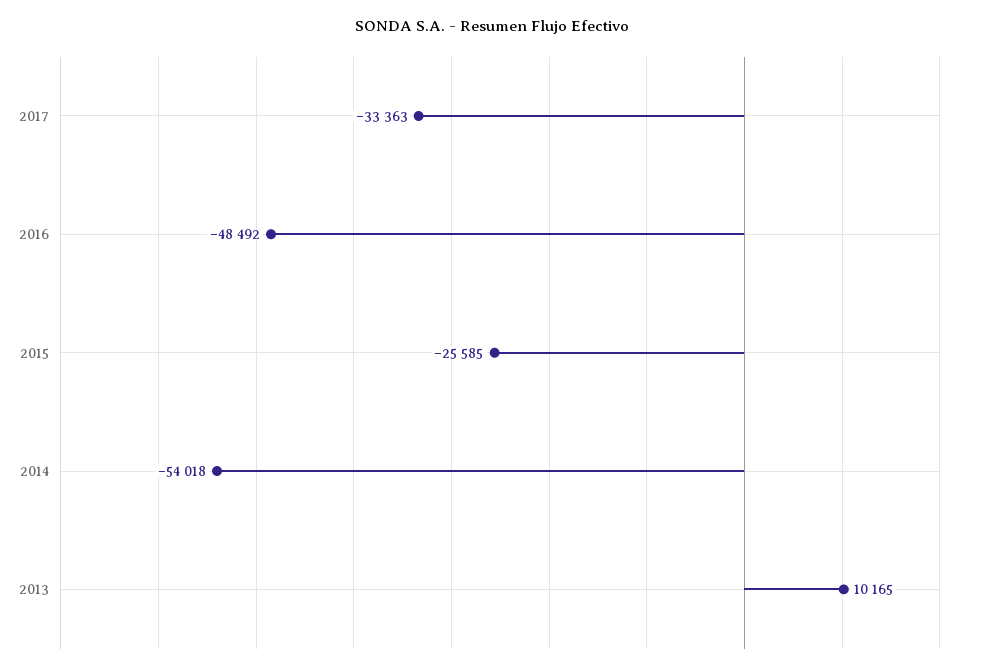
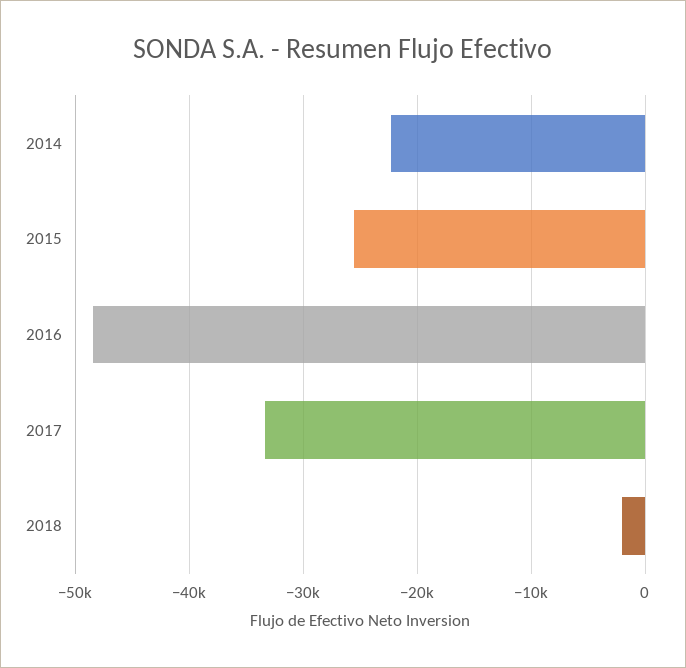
2014: -54018 -> -22000
2013: 10165 -> none
2018: none -> -2000

